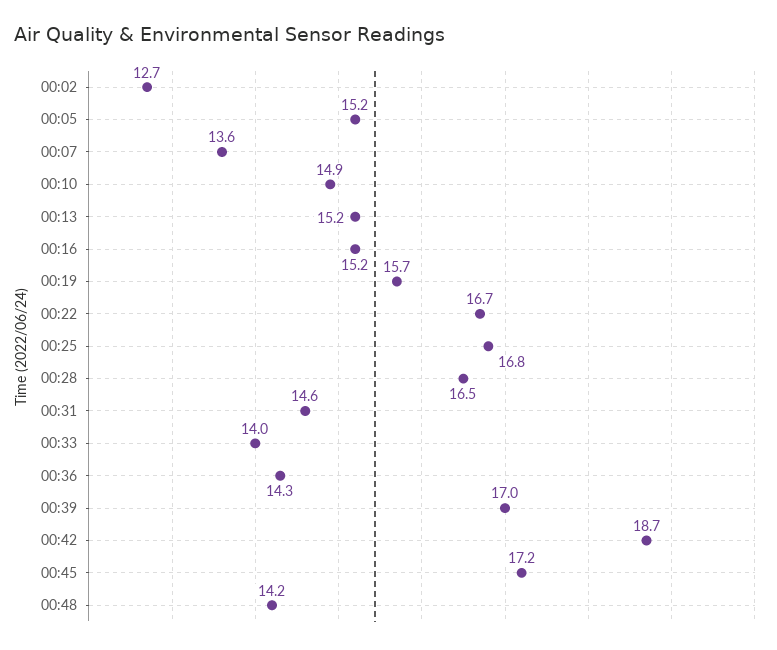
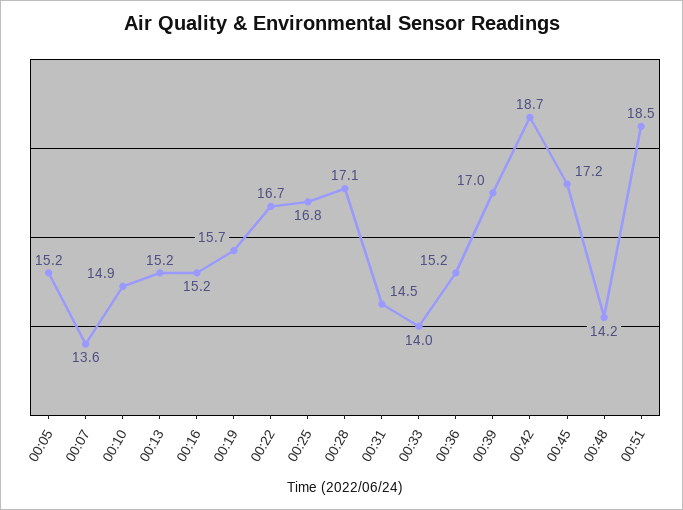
00:02: 12.7 -> none
00:28: 16.5 -> 17.1
00:31: 14.6 -> 14.5
00:36: 14.3 -> 15.2
00:51: none -> 18.5

